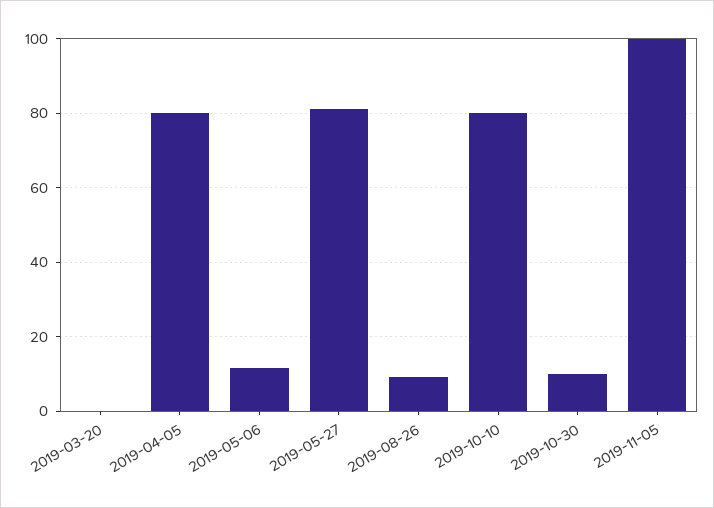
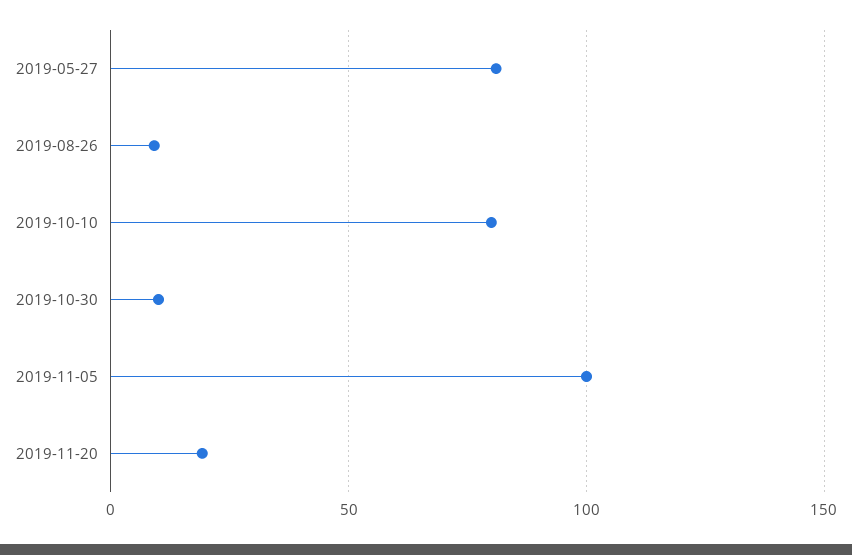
2019-03-20: 0 -> none
2019-04-05: 80 -> none
2019-05-06: 12 -> none
2019-11-20: none -> 20

